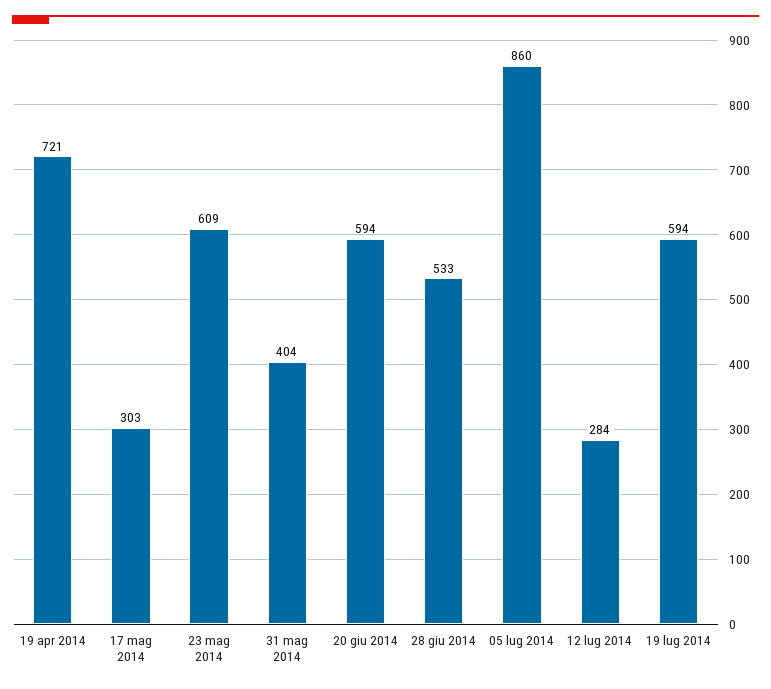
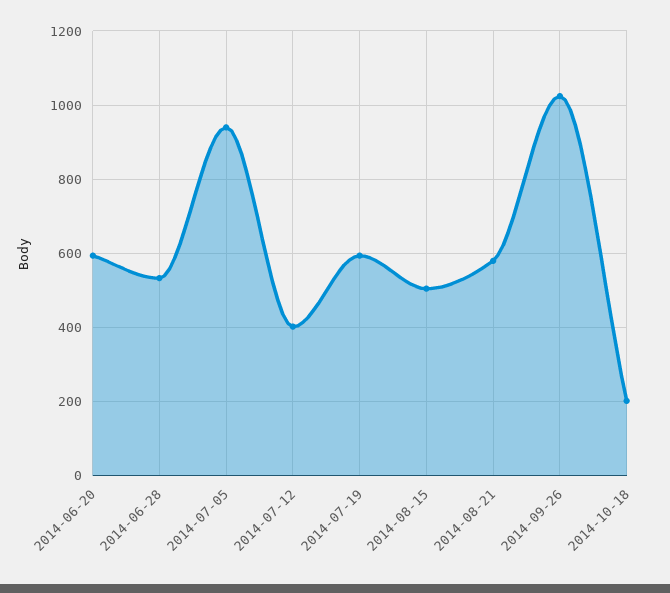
19 apr 2014: 721 -> none
17 mag 2014: 303 -> none
23 mag 2014: 609 -> none
31 mag 2014: 404 -> none
05 lug 2014: 860 -> 940
12 lug 2014: 284 -> 400
2014-08-15: none -> 500
2014-08-21: none -> 580
2014-09-26: none -> 1020
2014-10-18: none -> 200

